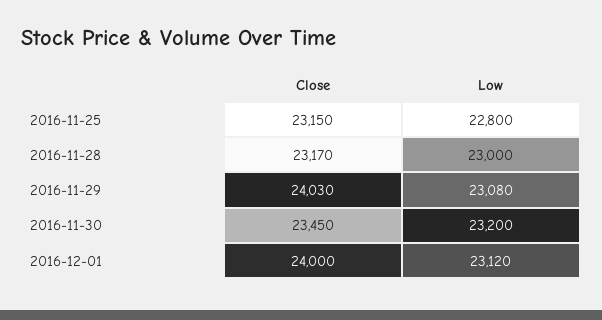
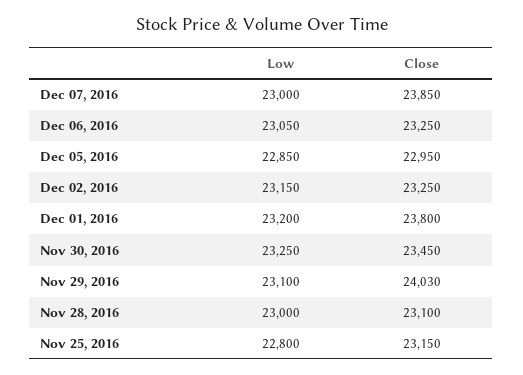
Close, 2016-11-28: 23170 -> 23100
Low, 2016-11-29: 23080 -> 23100
Low, 2016-11-30: 23200 -> 23250
Close, 2016-12-01: 24000 -> 23800
Low, 2016-12-01: 23120 -> 23200
Low, Dec 07, 2016: none -> 23000
Close, Dec 07, 2016: none -> 23850
Low, Dec 06, 2016: none -> 23050
Close, Dec 06, 2016: none -> 23250
Low, Dec 05, 2016: none -> 22850
Close, Dec 05, 2016: none -> 22950
Low, Dec 02, 2016: none -> 23150
Close, Dec 02, 2016: none -> 23250

